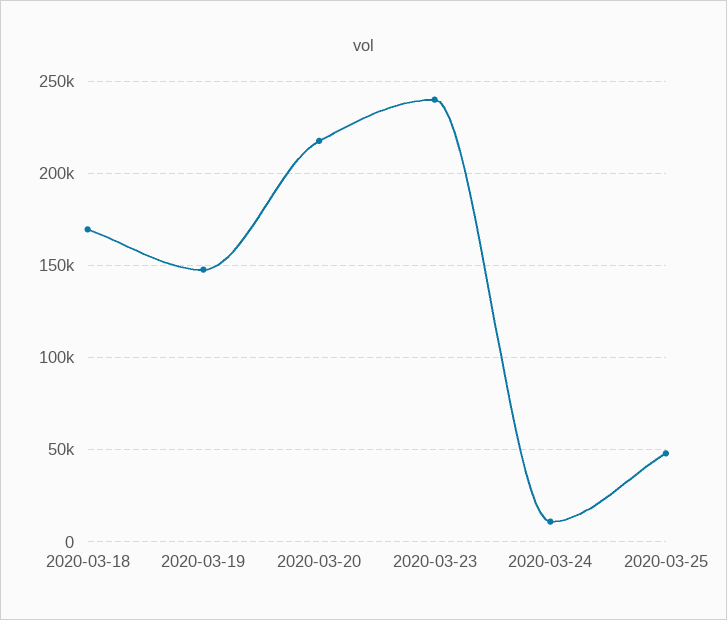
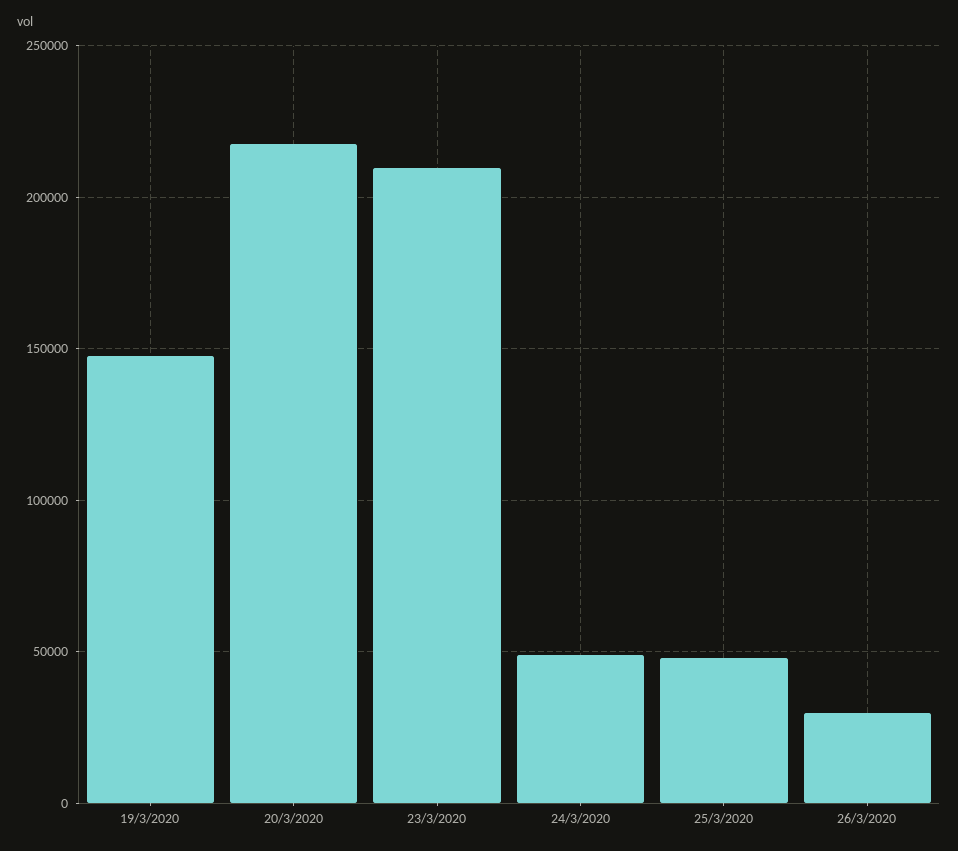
2020-03-18: 170000 -> none
2020-03-23: 240000 -> 210000
2020-03-24: 10000 -> 50000
26/3/2020: none -> 30000

